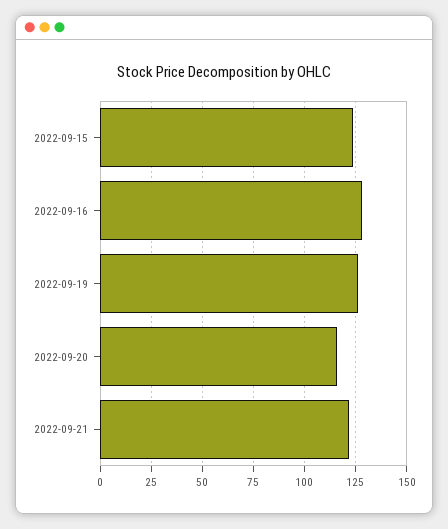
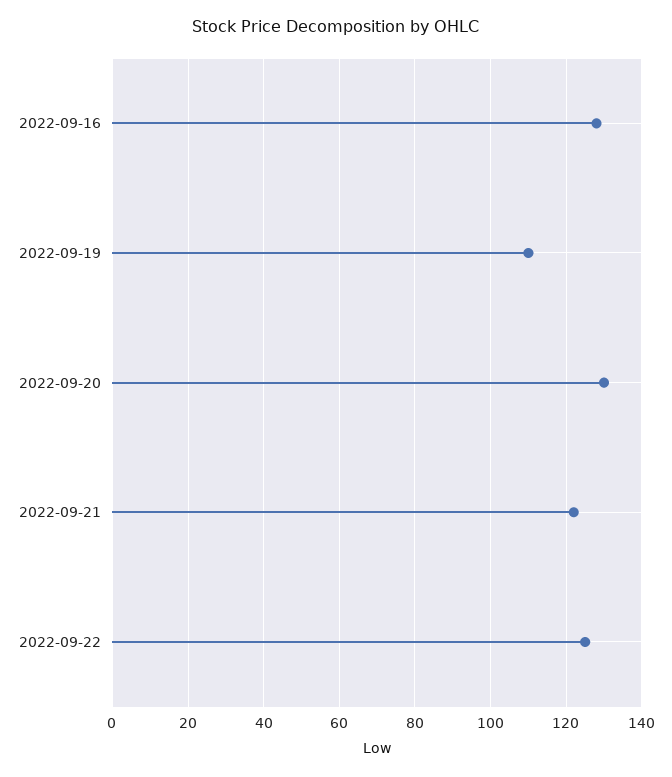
2022-09-15: 125 -> none
2022-09-19: 125 -> 110
2022-09-20: 115 -> 130
2022-09-22: none -> 125

